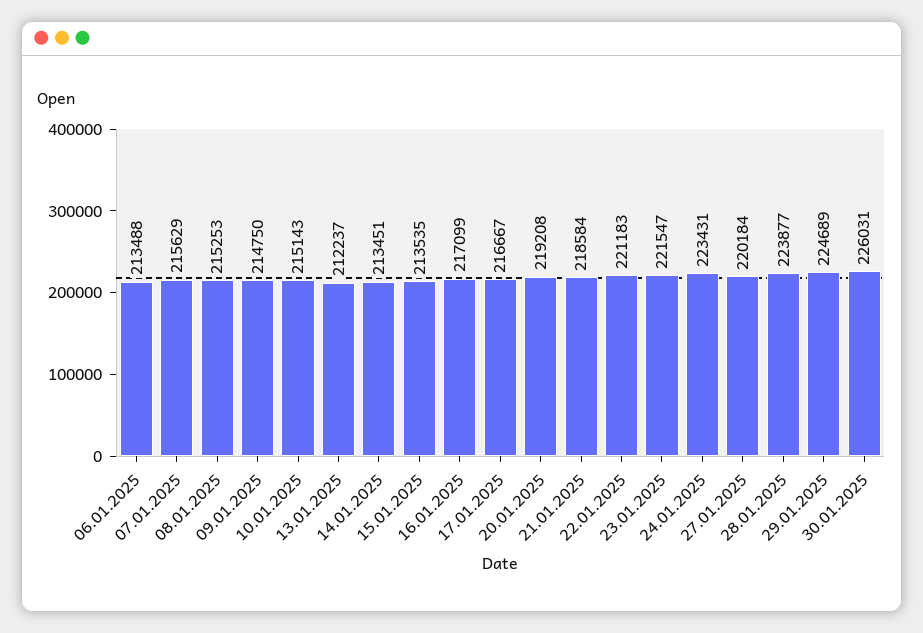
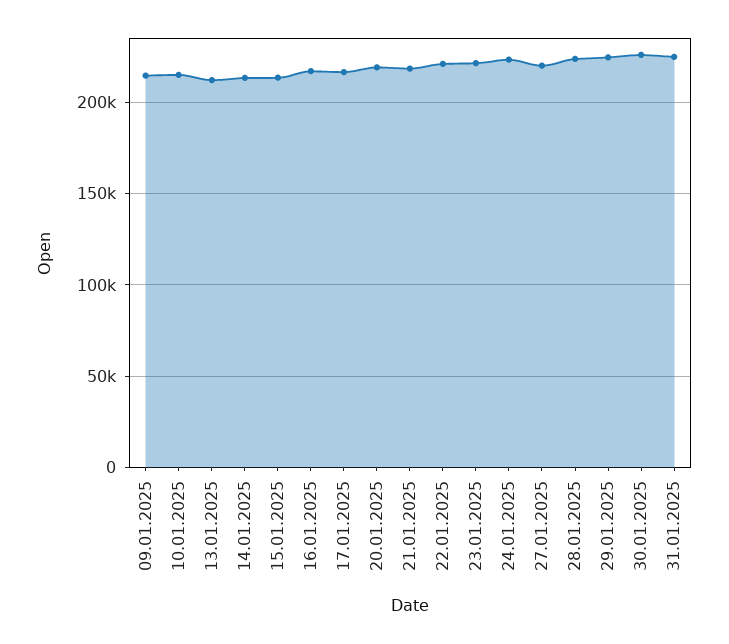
06.01.2025: 213488 -> none
07.01.2025: 215629 -> none
08.01.2025: 215253 -> none
31.01.2025: none -> 225000

